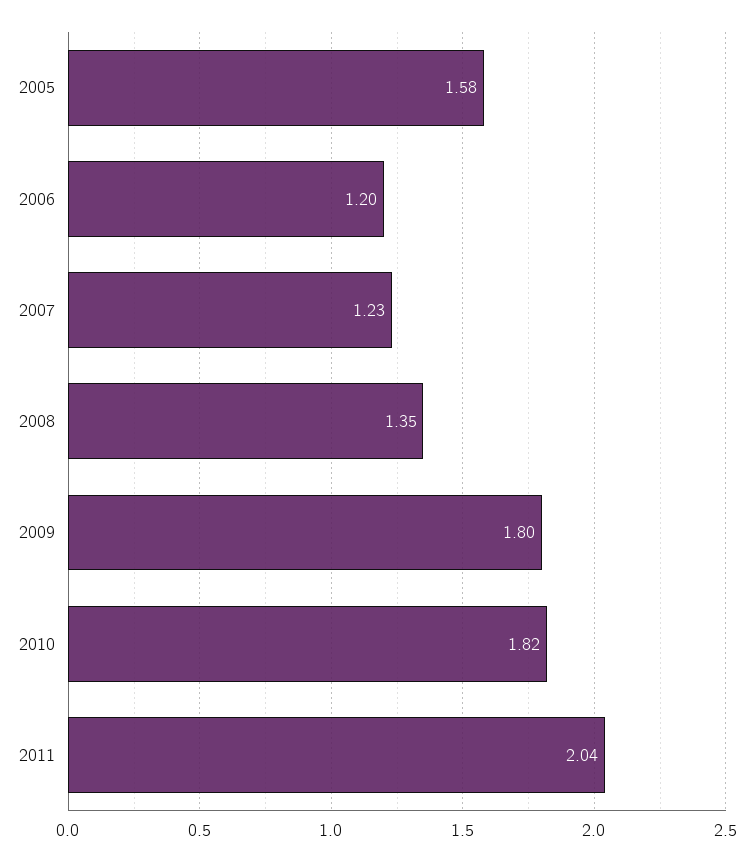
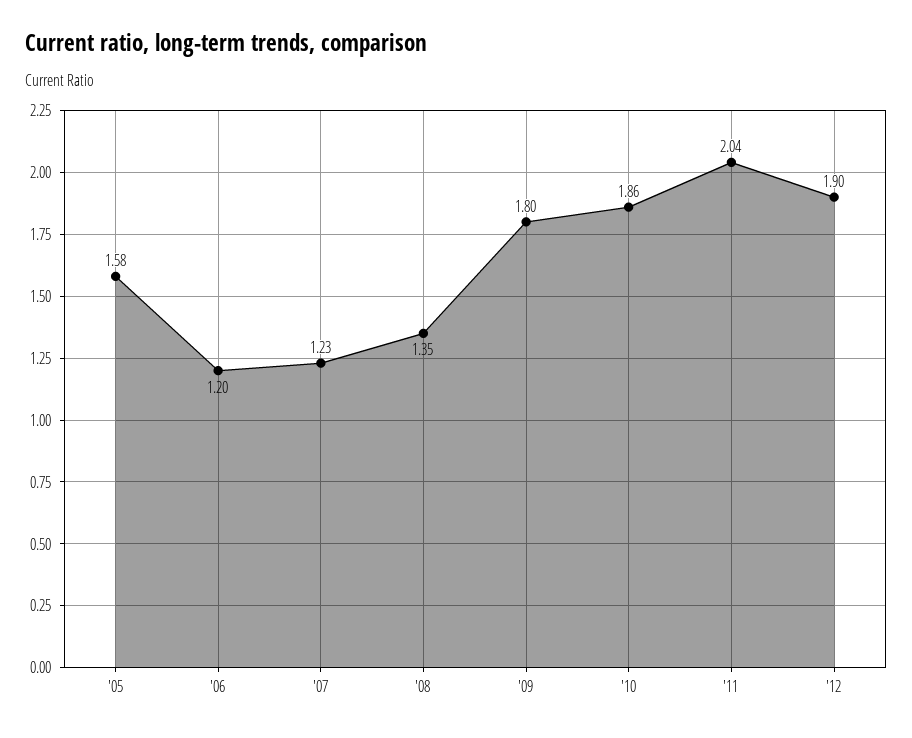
2010: 1.82 -> 1.86
'12: none -> 1.9

